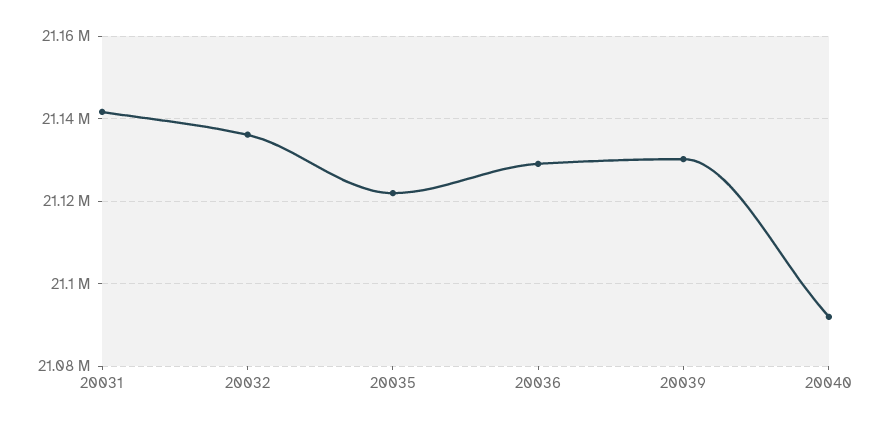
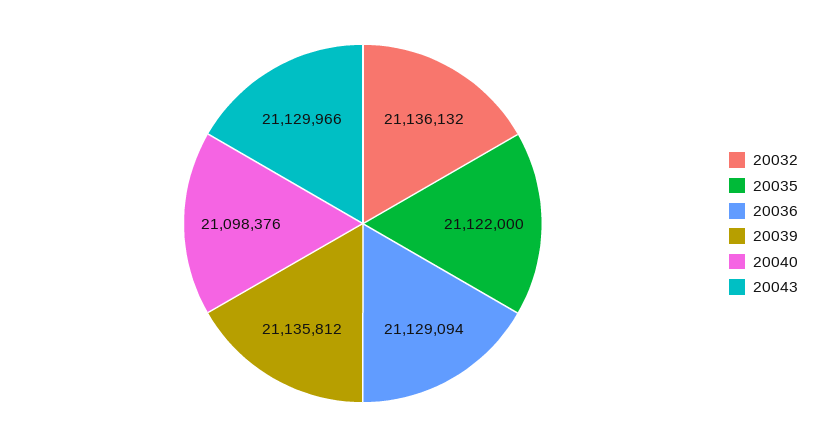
20031: 21142000 -> none
20039: 21130000 -> 21135812
20040: 21092000 -> 21098376
20043: none -> 21129966

